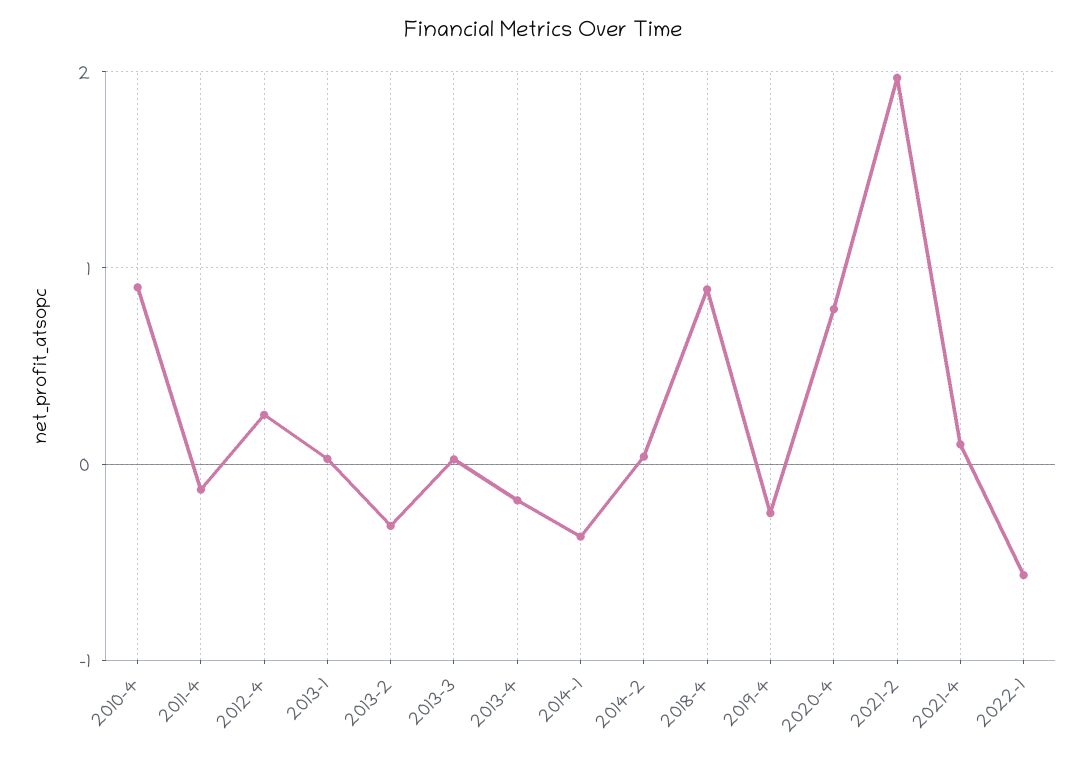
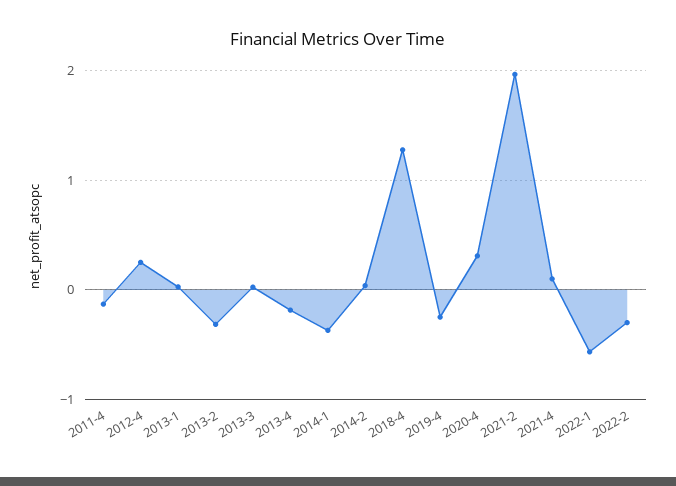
2010-4: 0.9 -> none
2018-4: 0.9 -> 1.3
2020-4: 0.8 -> 0.3
2022-2: none -> -0.3

